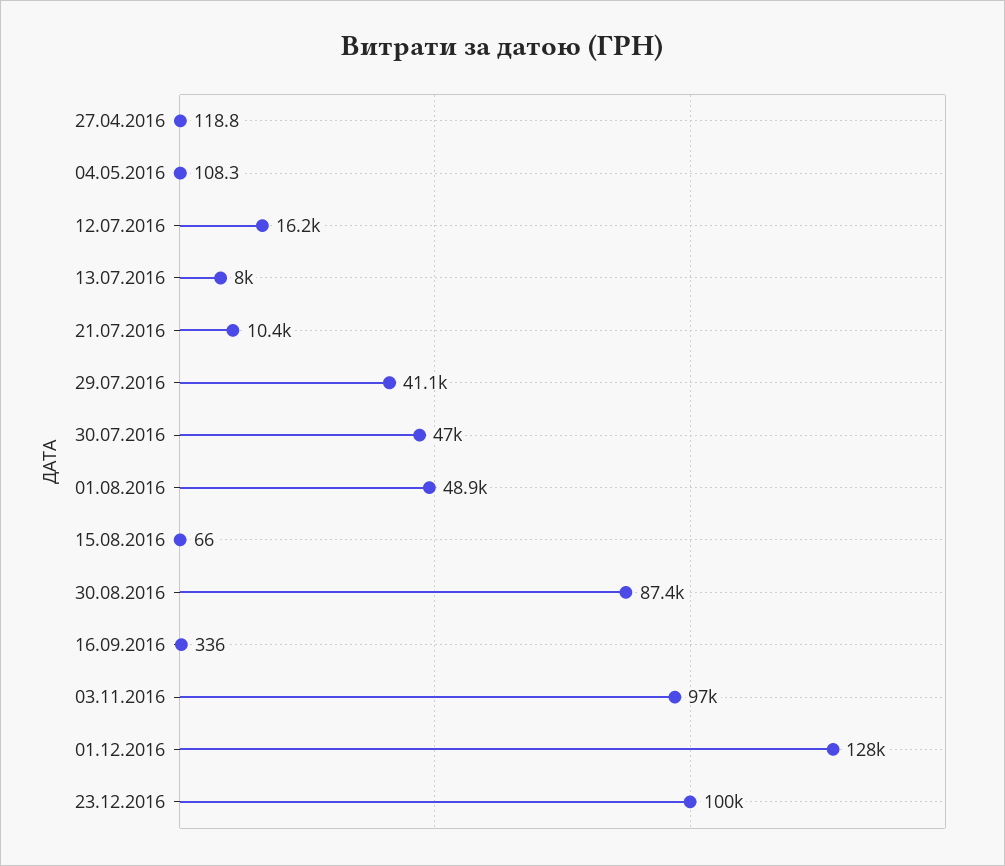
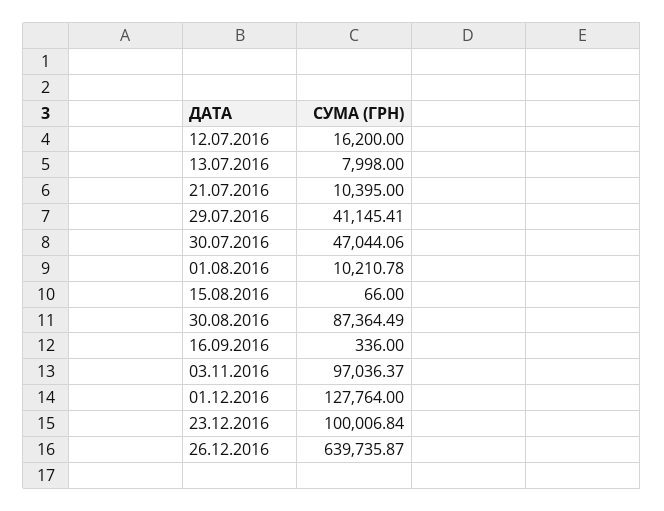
27.04.2016: 118.8 -> none
04.05.2016: 108.3 -> none
01.08.2016: 48900 -> 10210.78
26.12.2016: none -> 639735.87

